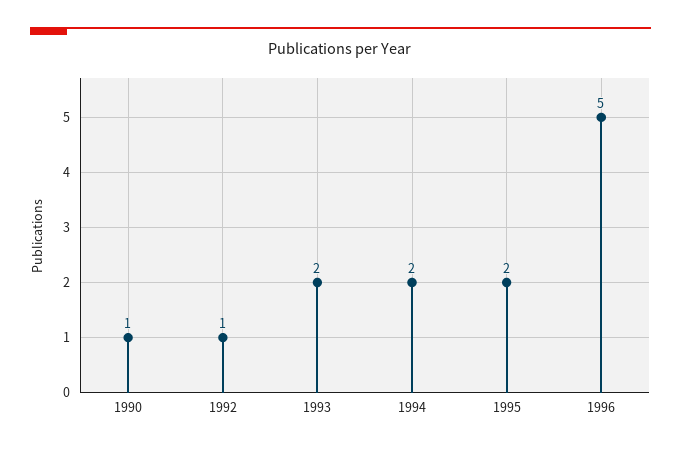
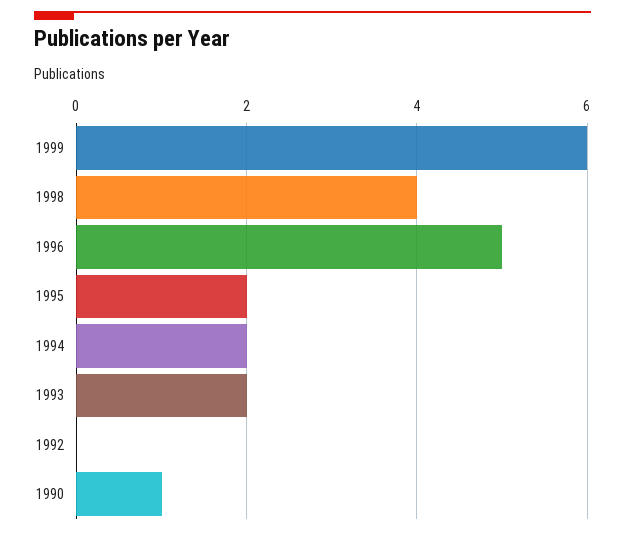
1992: 1 -> 0
1999: none -> 6
1998: none -> 4

